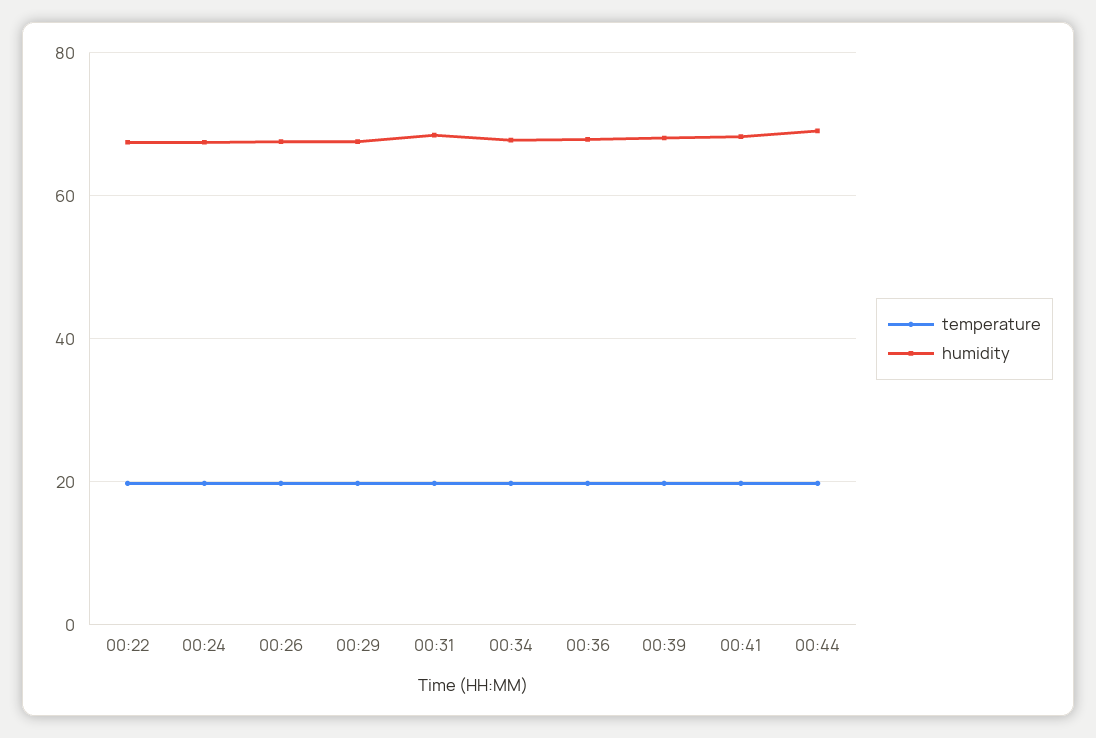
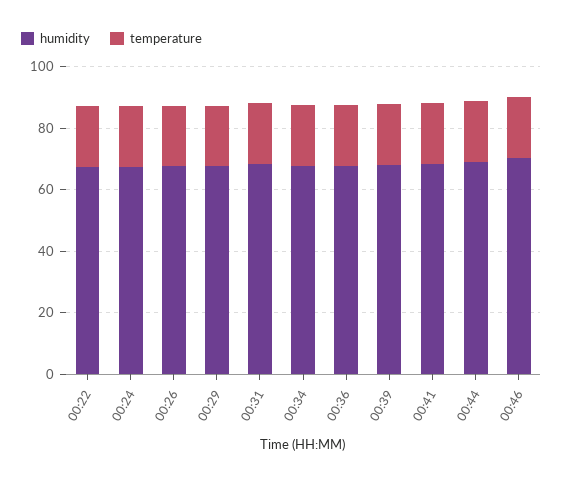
humidity, 00:46: none -> 70
temperature, 00:46: none -> 20

